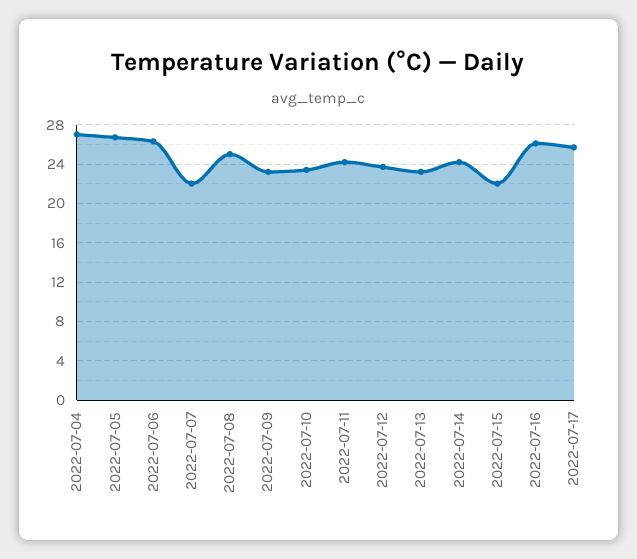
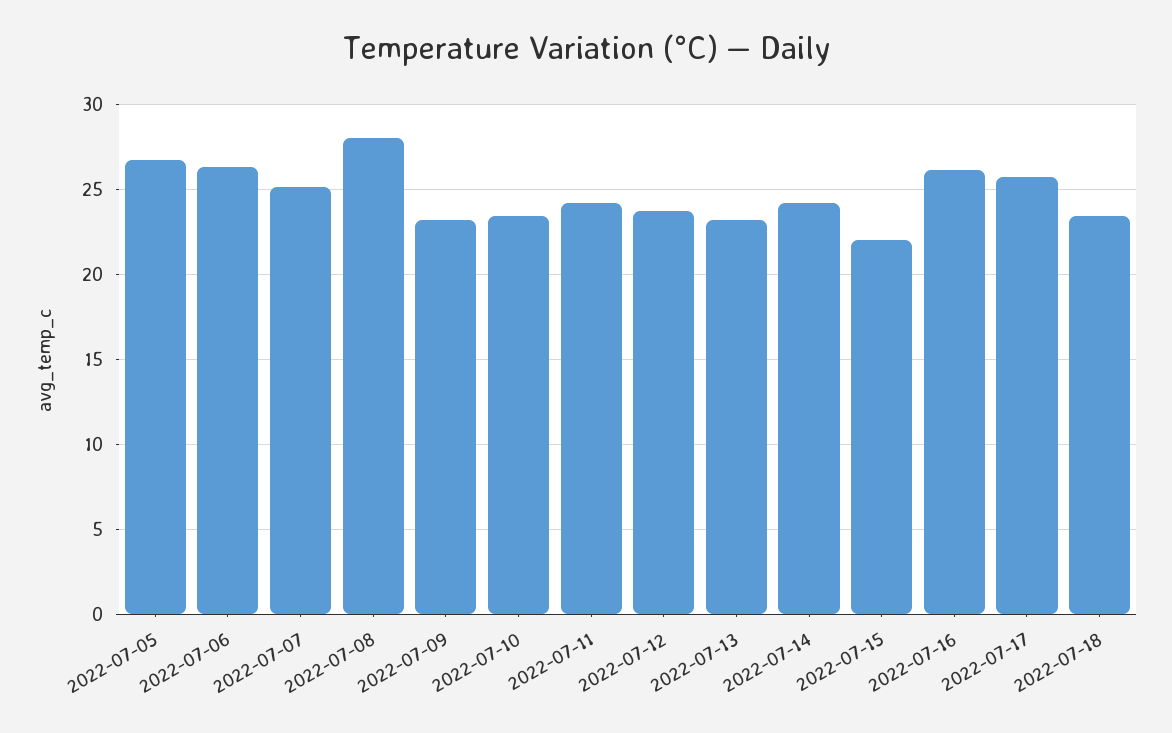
2022-07-04: 27 -> none
2022-07-07: 22 -> 25
2022-07-08: 25 -> 28
2022-07-18: none -> 23.5

